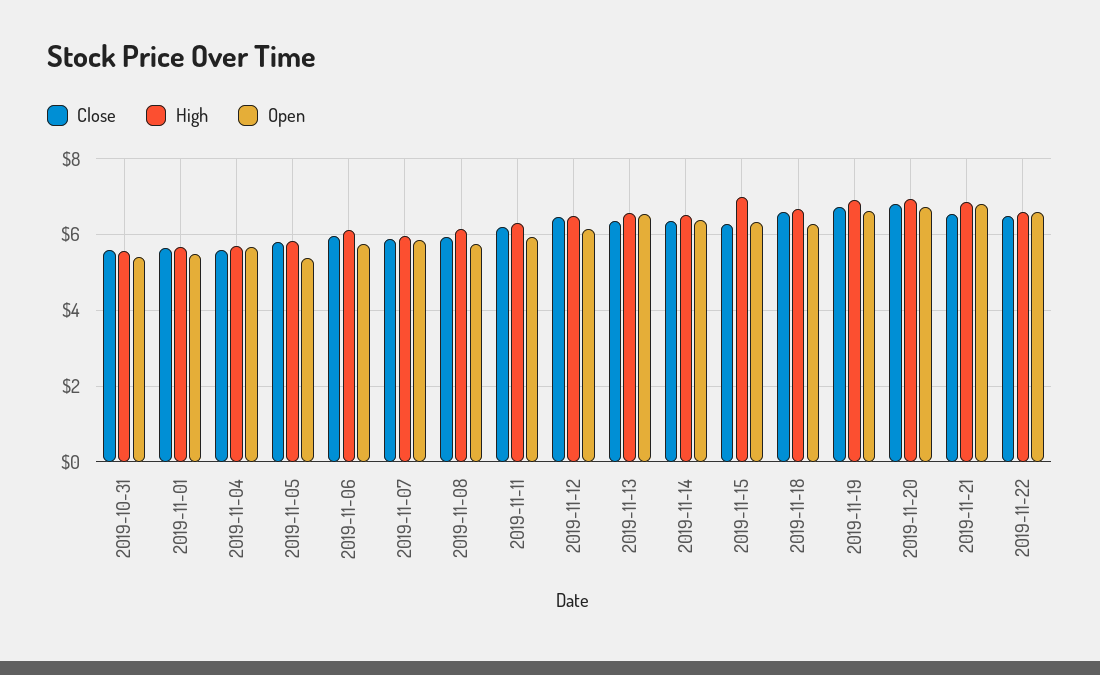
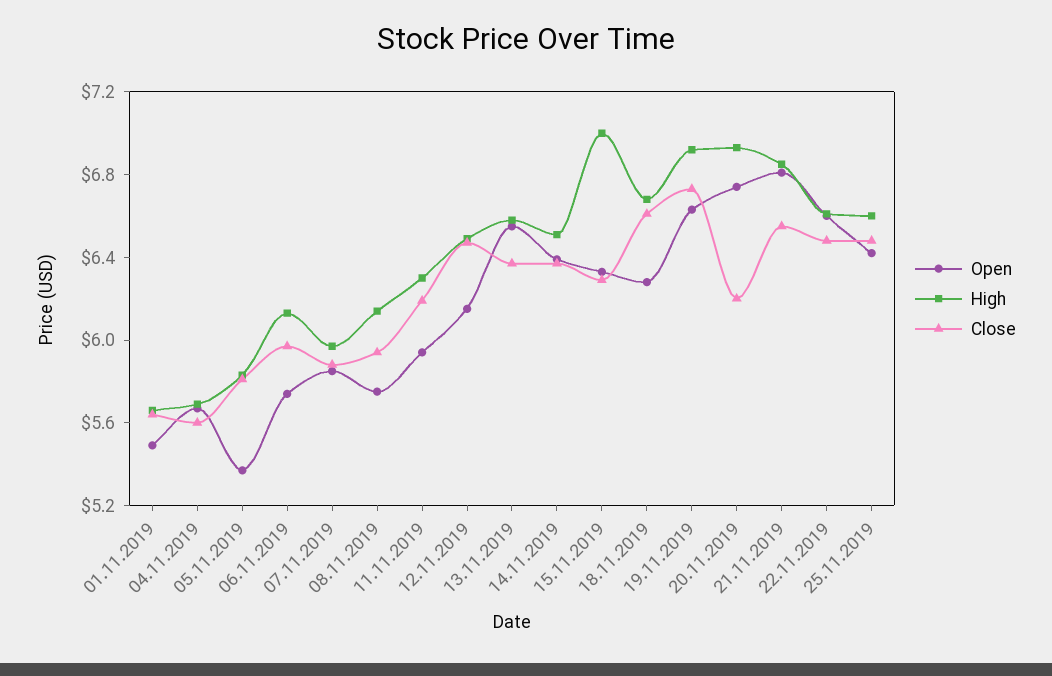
Close, 2019-10-31: 5.6 -> none
High, 2019-10-31: 5.6 -> none
Open, 2019-10-31: 5.4 -> none
Close, 2019-11-20: 6.8 -> 6.2
Open, 25.11.2019: none -> 6.4
High, 25.11.2019: none -> 6.6
Close, 25.11.2019: none -> 6.5

